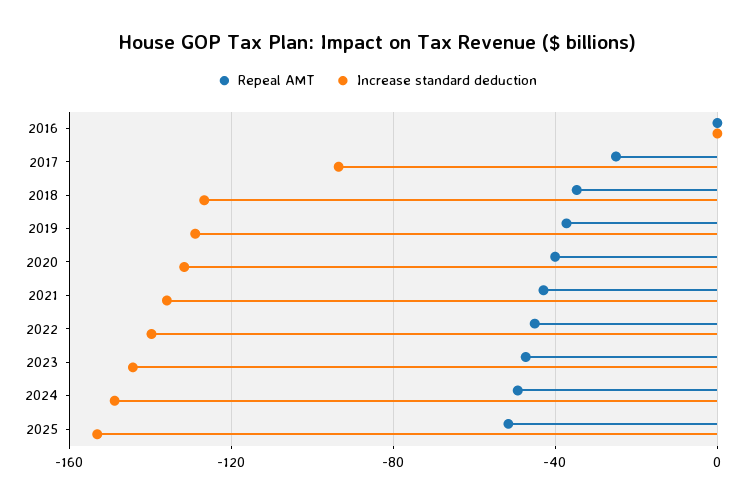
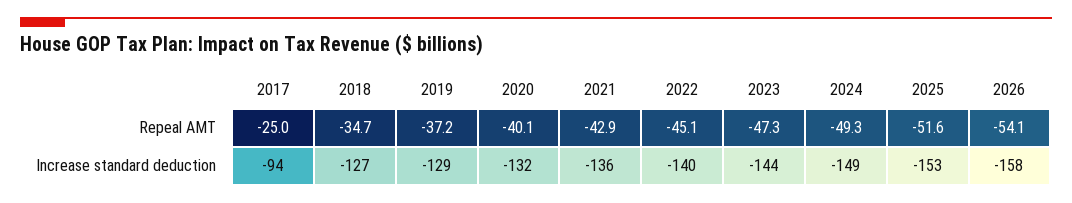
Repeal AMT, 2016: 0 -> none
Increase standard deduction, 2016: 0 -> none
Repeal AMT, 2026: none -> -54.1
Increase standard deduction, 2026: none -> -158

